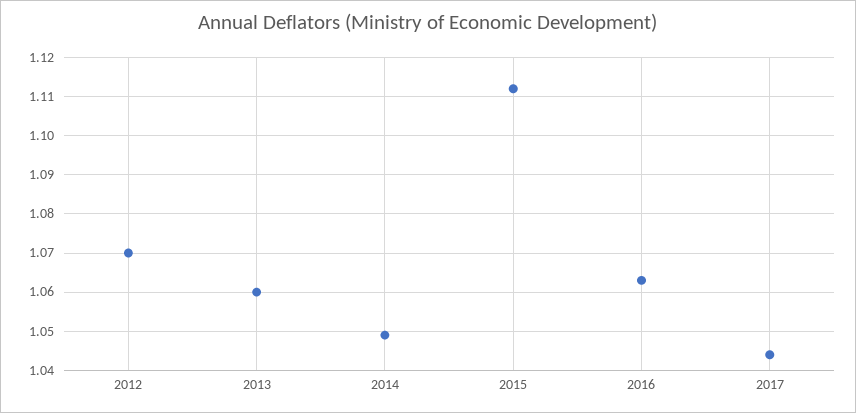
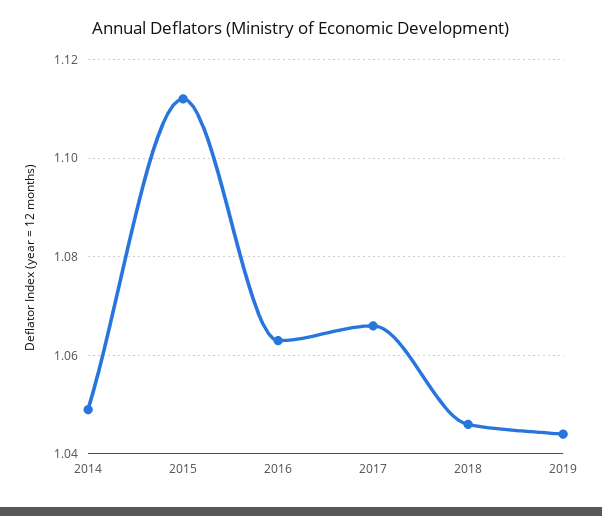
2012: 1.07 -> none
2013: 1.06 -> none
2017: 1.045 -> 1.065
2018: none -> 1.045
2019: none -> 1.045

